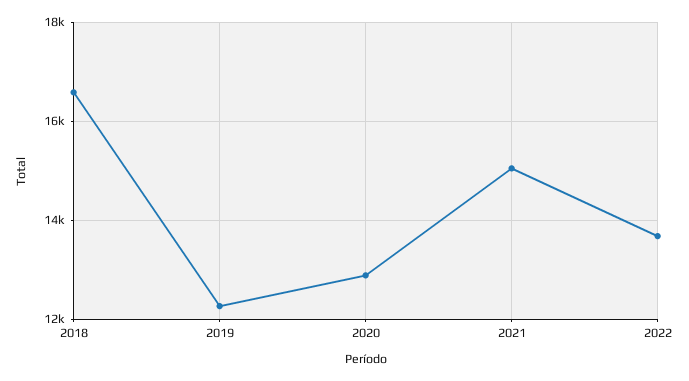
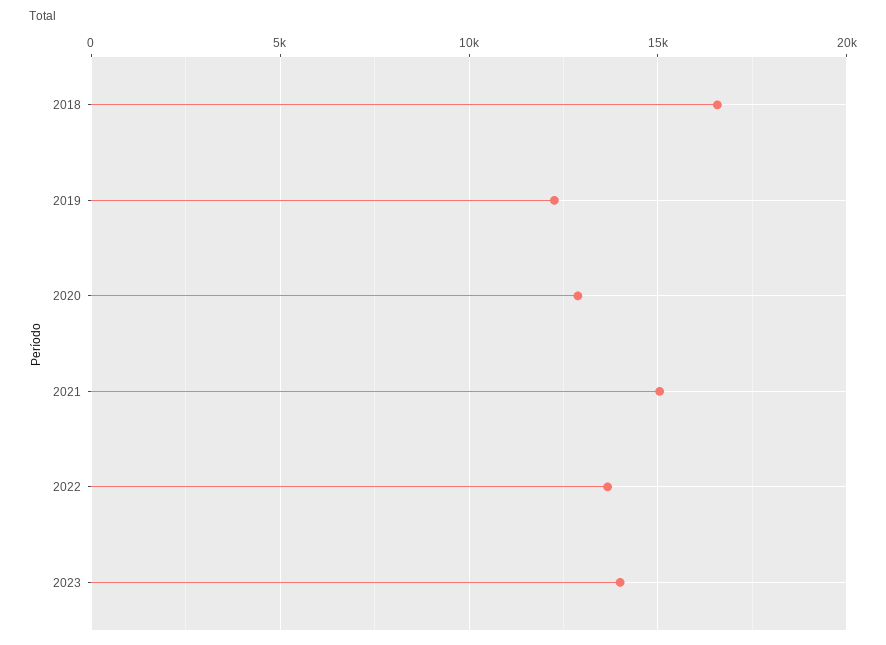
2023: none -> 14000

